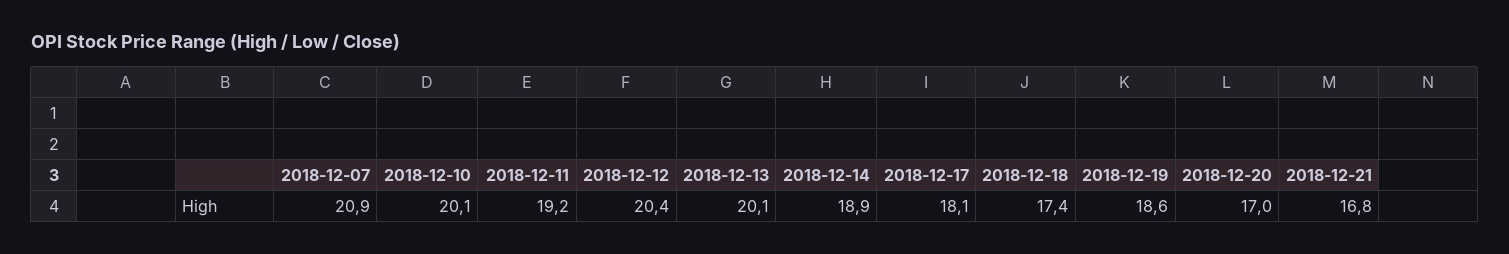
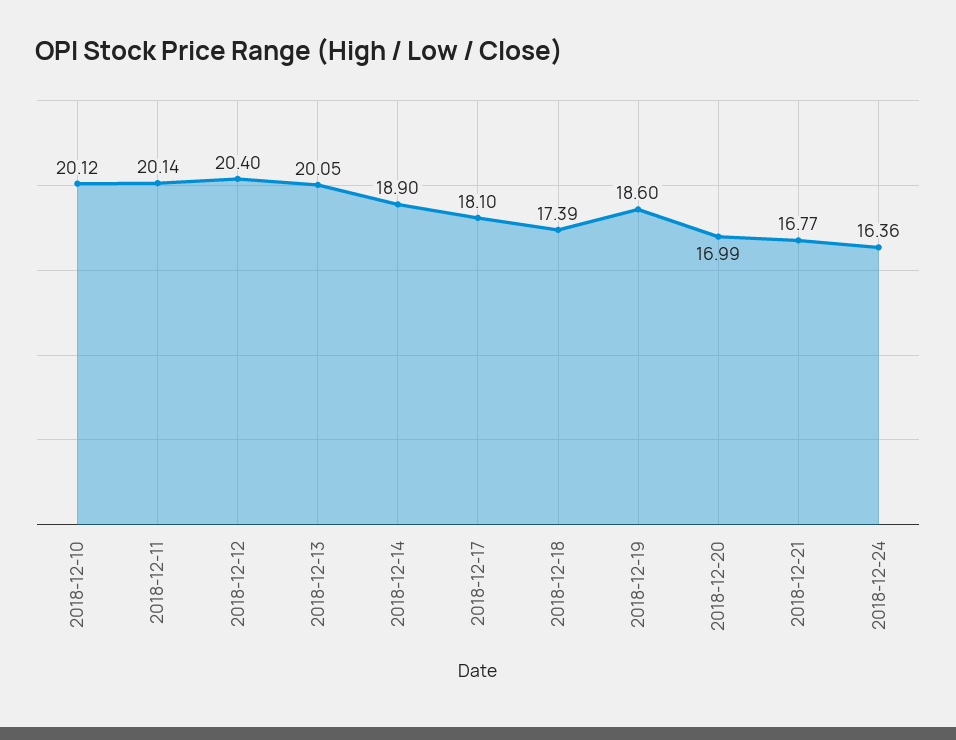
2018-12-07: 20.9 -> none
2018-12-11: 19.2 -> 20.14
2018-12-24: none -> 16.36

